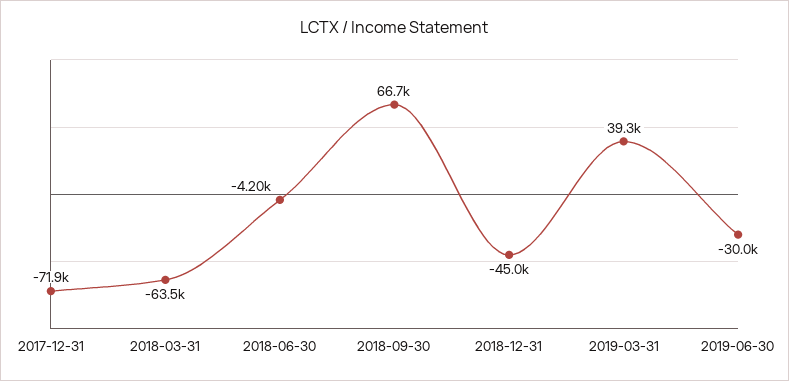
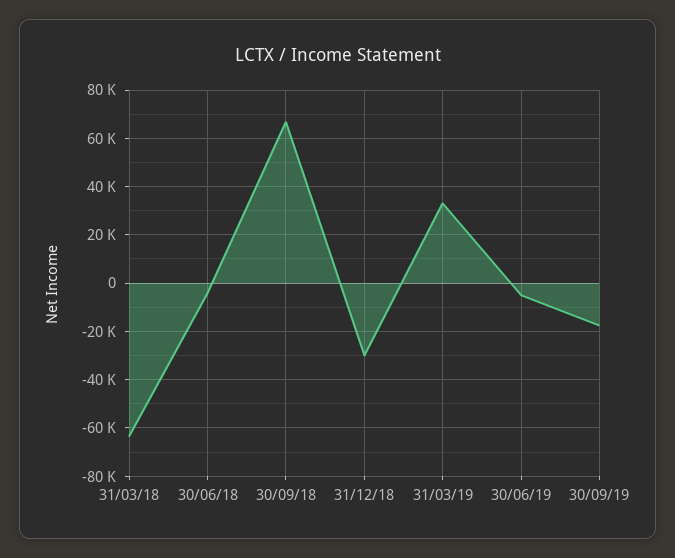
2017-12-31: -71900 -> none
2018-12-31: -45000 -> -30000
2019-03-31: 39300 -> 32500
2019-06-30: -30000 -> -5000
30/09/19: none -> -17500

